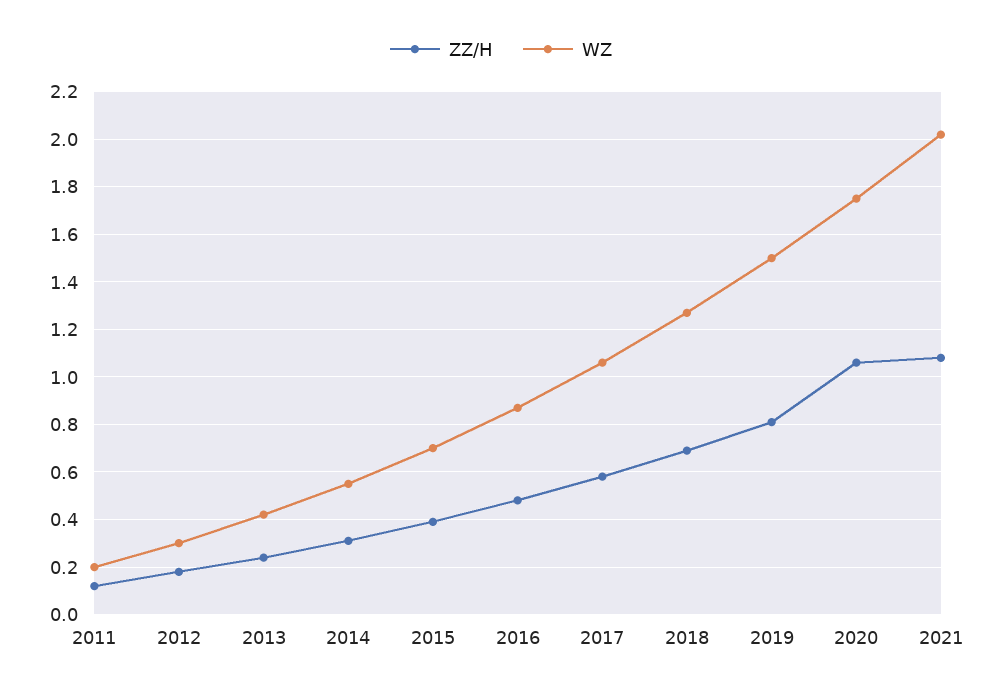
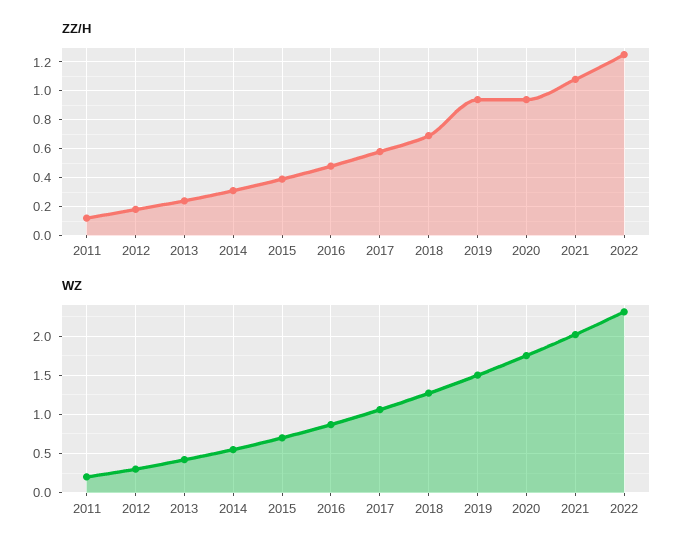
ZZ/H, 2019: 0.8 -> 0.95
ZZ/H, 2020: 1.05 -> 0.95
ZZ/H, 2022: none -> 1.25
WZ, 2022: none -> 2.3

